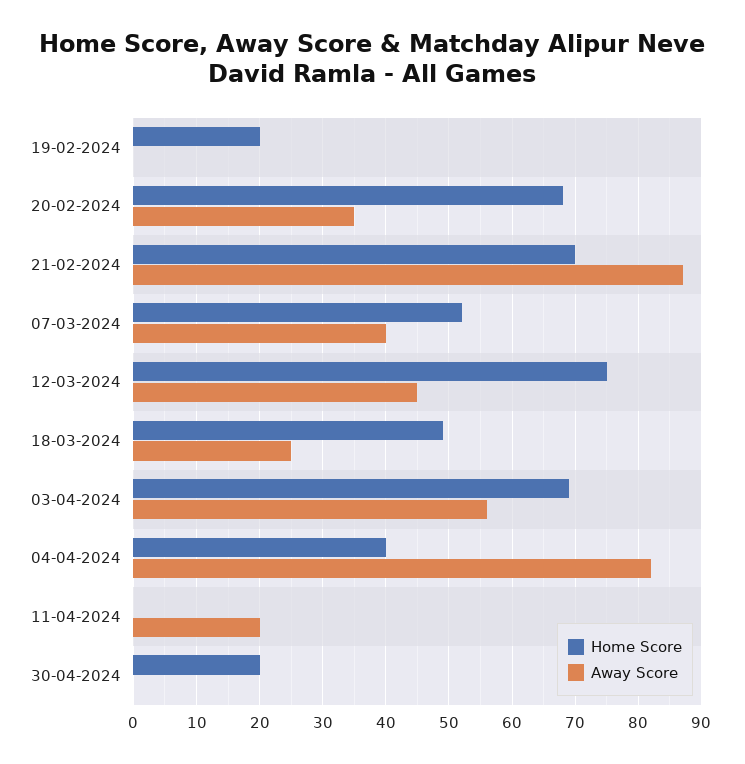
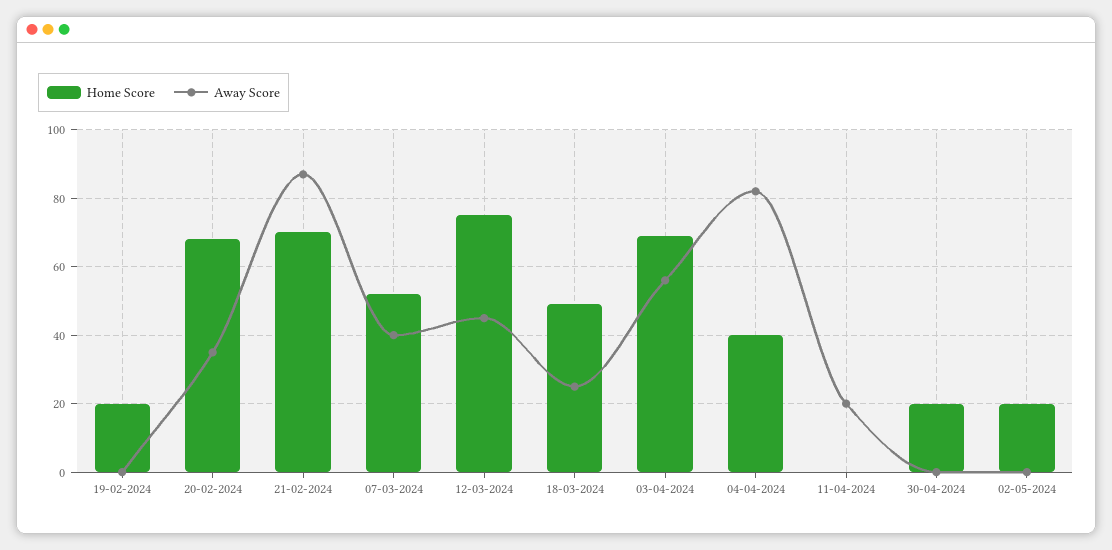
Home Score, 02-05-2024: none -> 20
Away Score, 02-05-2024: none -> 0

